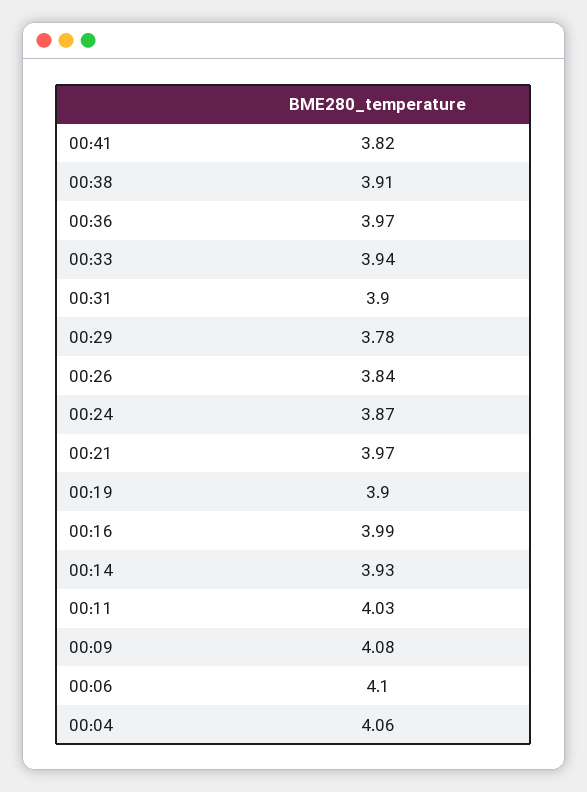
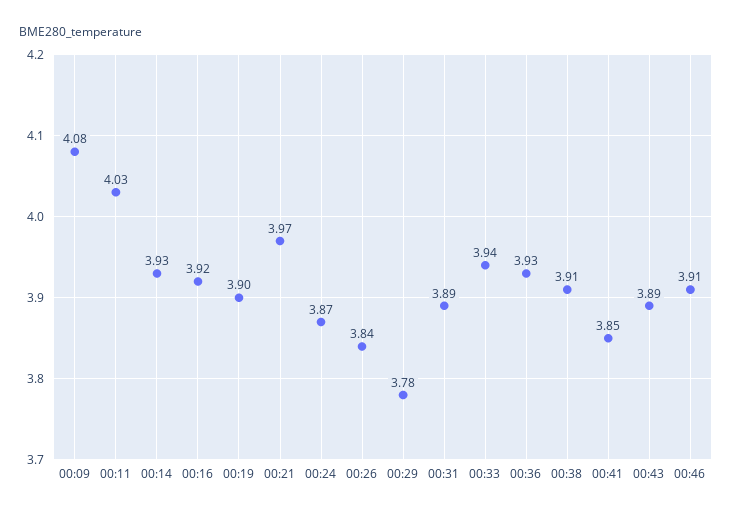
00:41: 3.82 -> 3.85
00:36: 3.97 -> 3.93
00:31: 3.9 -> 3.89
00:16: 3.99 -> 3.92
00:06: 4.1 -> none
00:04: 4.06 -> none
00:43: none -> 3.89
00:46: none -> 3.91

